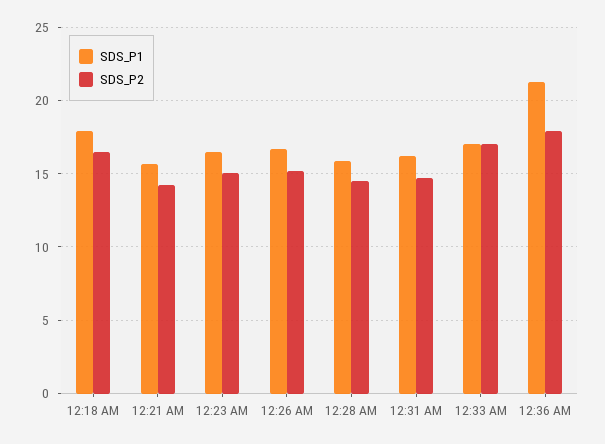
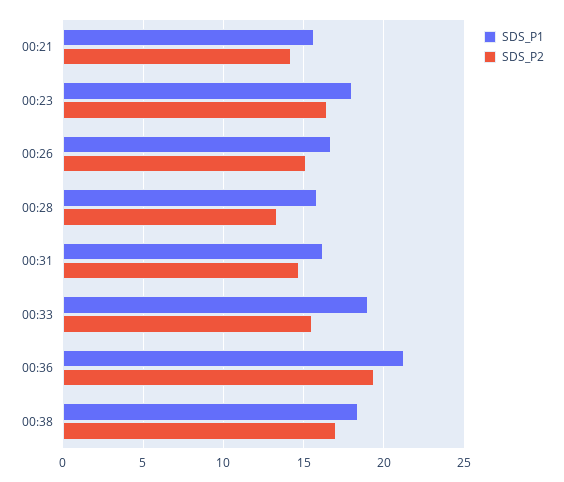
SDS_P1, 12:18 AM: 18 -> none
SDS_P2, 12:18 AM: 16.5 -> none
SDS_P1, 12:23 AM: 16.5 -> 18
SDS_P2, 12:23 AM: 15 -> 16.5
SDS_P2, 12:28 AM: 14.5 -> 13.5
SDS_P1, 12:33 AM: 17 -> 19
SDS_P2, 12:33 AM: 17 -> 15.5
SDS_P2, 12:36 AM: 18 -> 19.5
SDS_P1, 00:38: none -> 18.5
SDS_P2, 00:38: none -> 17

